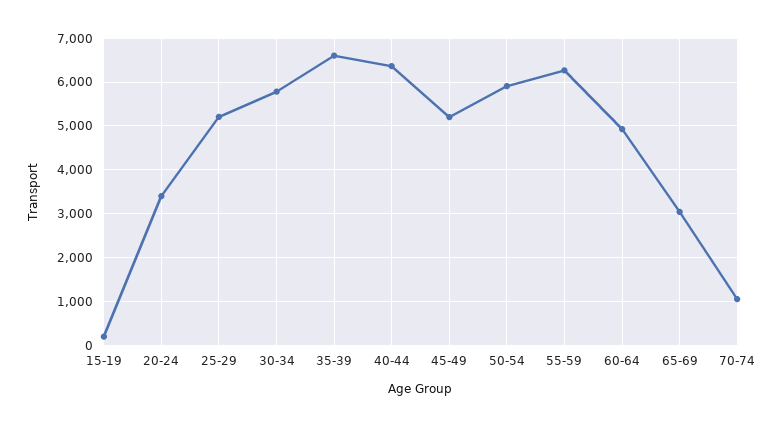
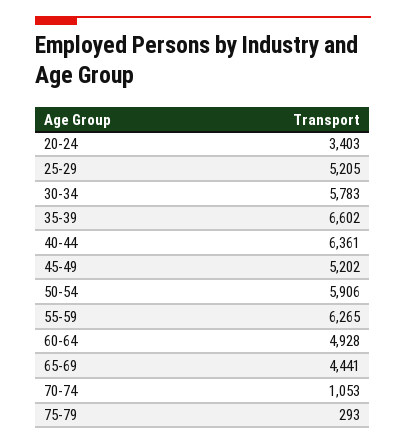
15-19: 200 -> none
65-69: 3000 -> 4441
75-79: none -> 293

